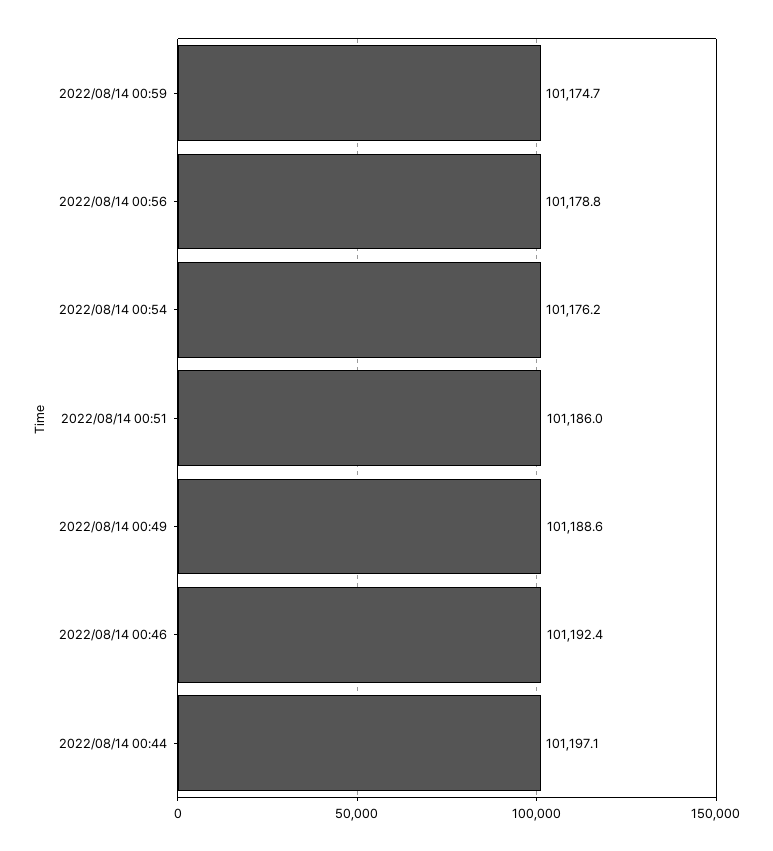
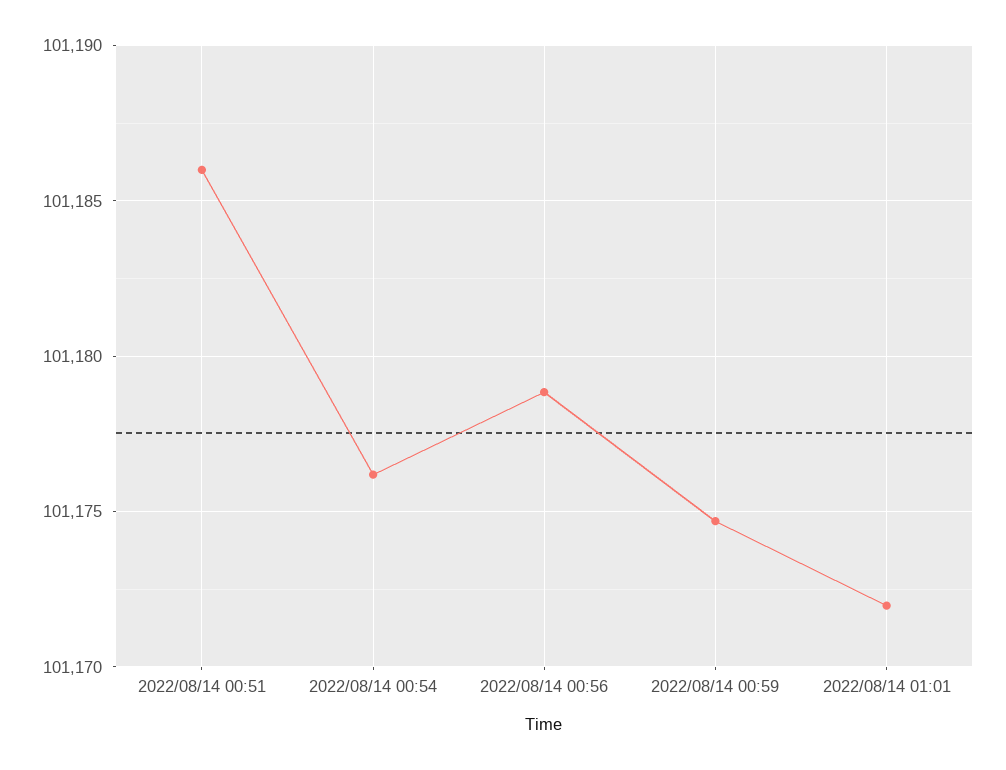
2022/08/14 00:49: 101188.6 -> none
2022/08/14 00:46: 101192.4 -> none
2022/08/14 00:44: 101197.1 -> none
2022/08/14 01:01: none -> 101172

